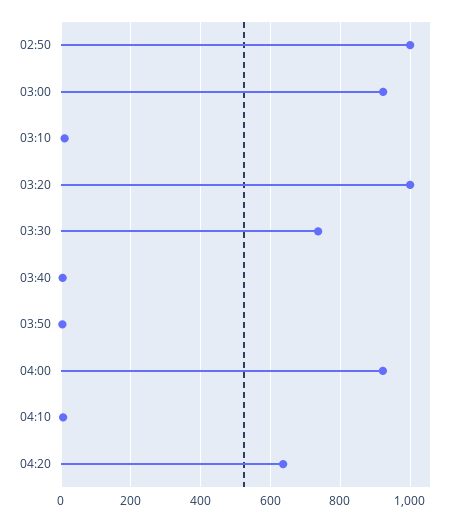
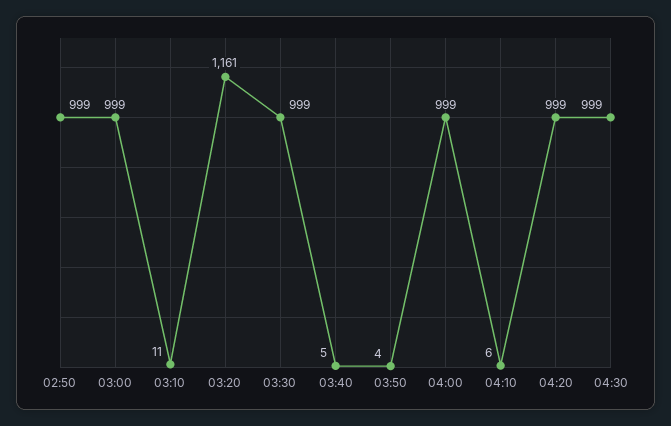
03:00: 920 -> 999
03:20: 1000 -> 1161
03:30: 740 -> 999
04:00: 920 -> 999
04:20: 640 -> 999
04:30: none -> 999

